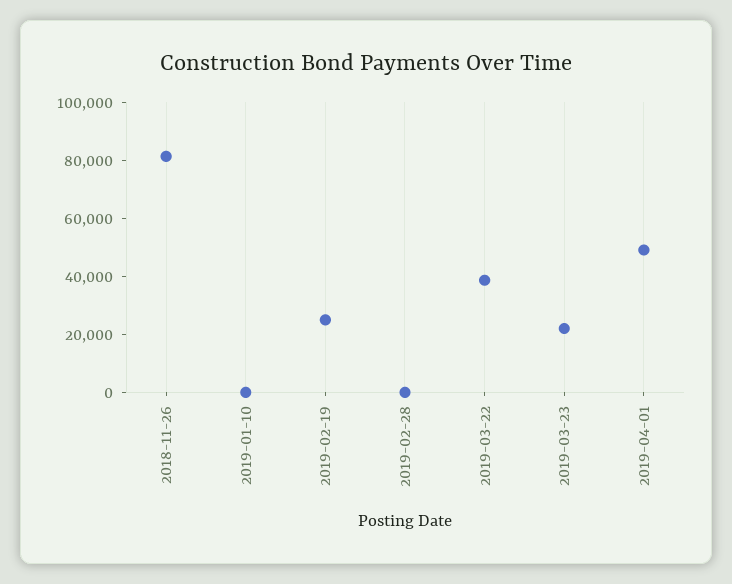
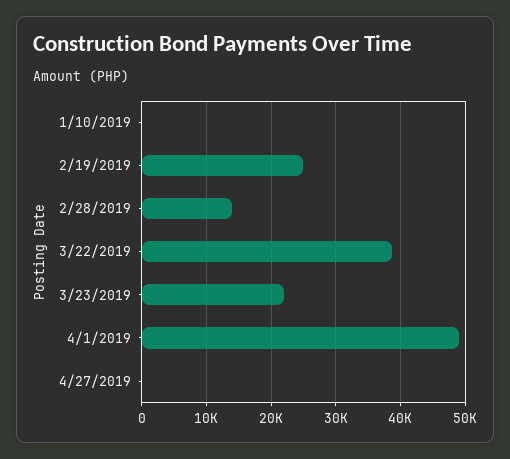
2018-11-26: 80000 -> none
2019-02-28: 0 -> 14000
4/27/2019: none -> 0

